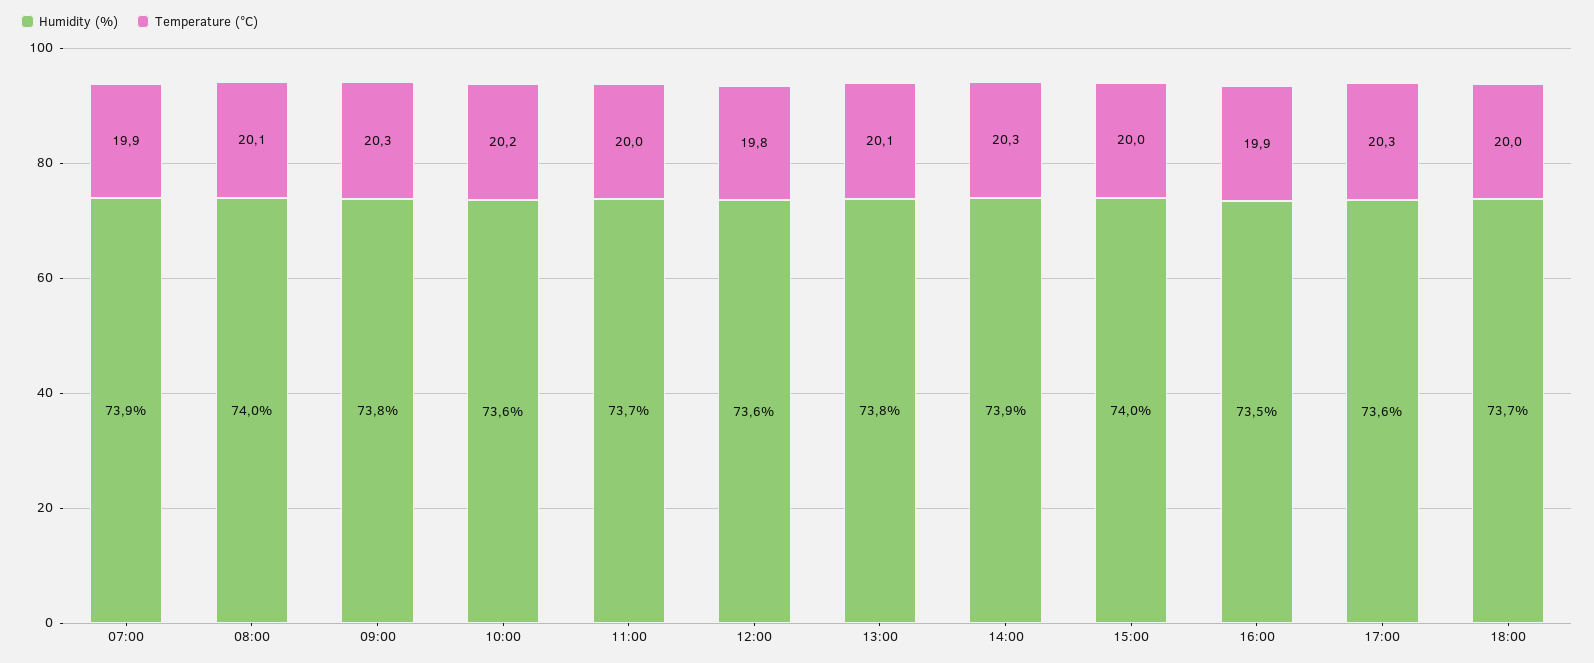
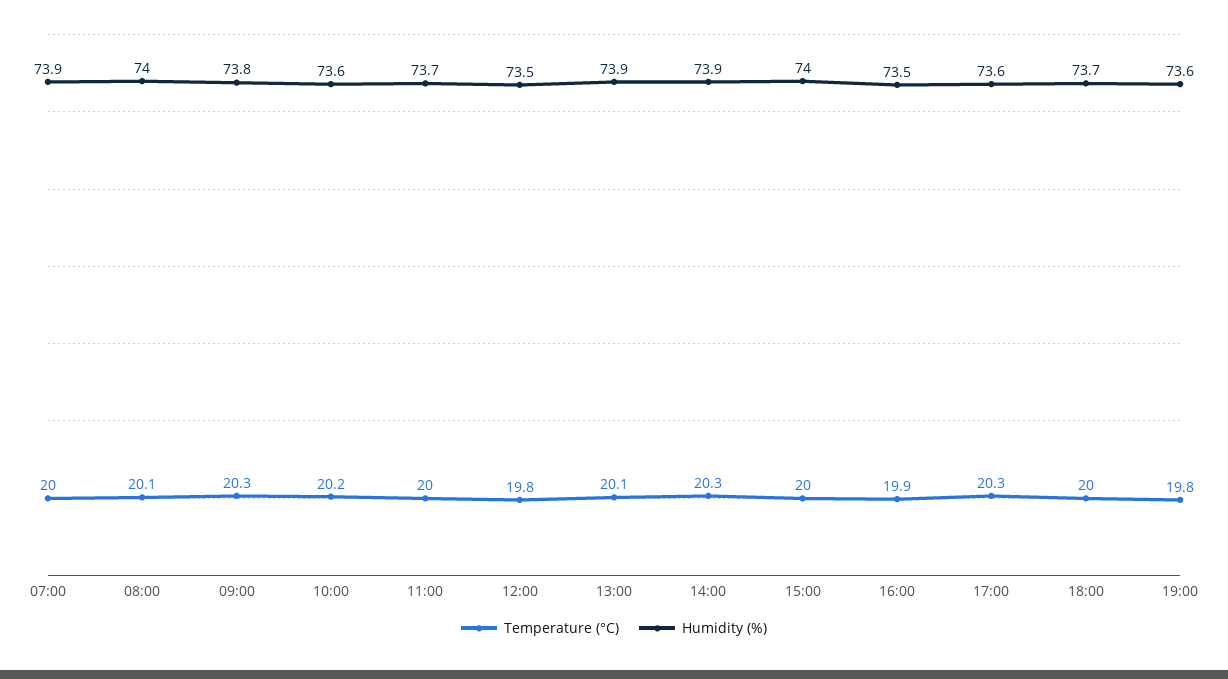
Temperature (°C), 07:00: 19.9 -> 20
Humidity (%), 12:00: 73.6 -> 73.5
Humidity (%), 13:00: 73.8 -> 73.9
Temperature (°C), 19:00: none -> 19.8
Humidity (%), 19:00: none -> 73.6

